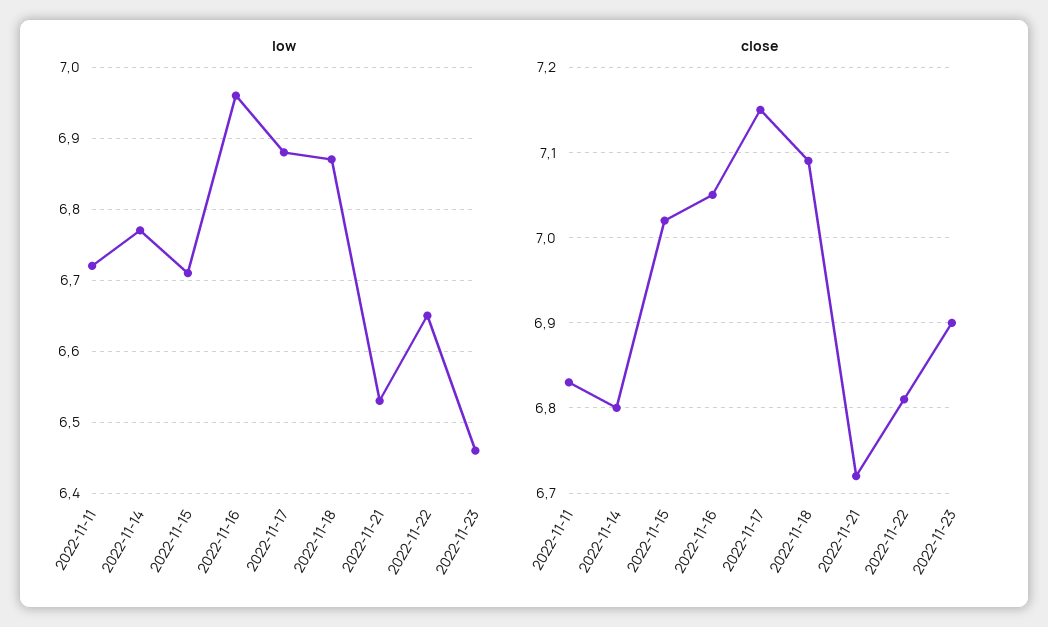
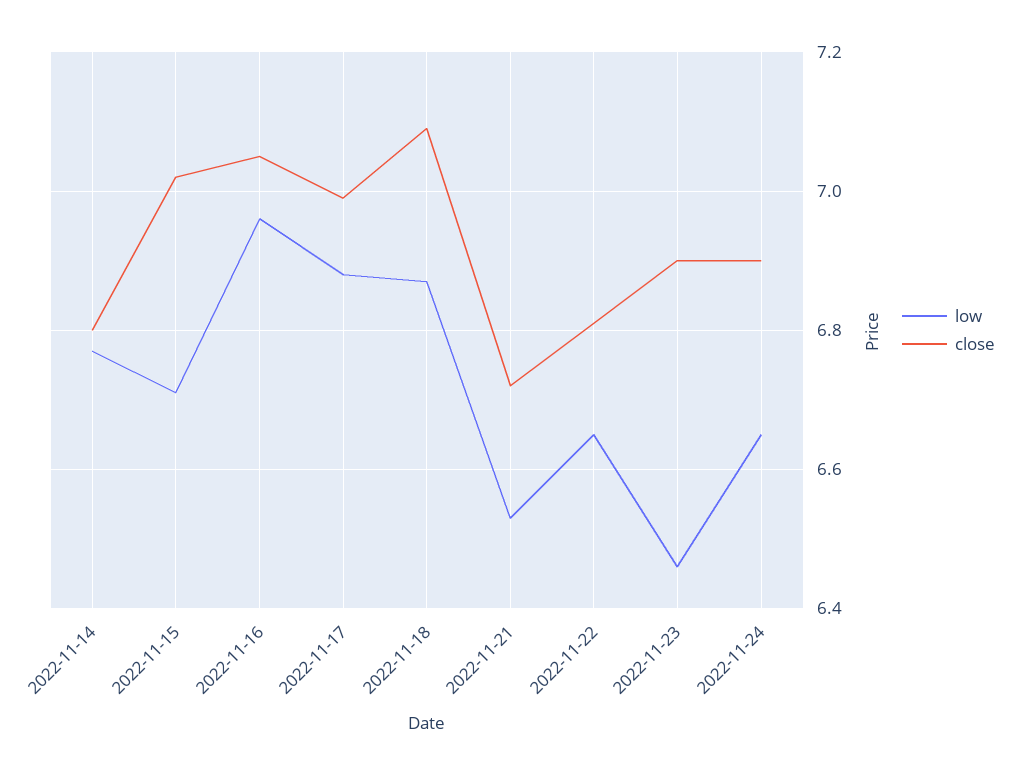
low, 2022-11-11: 6.72 -> none
close, 2022-11-11: 6.83 -> none
close, 2022-11-17: 7.15 -> 7
low, 2022-11-24: none -> 6.65
close, 2022-11-24: none -> 6.9

